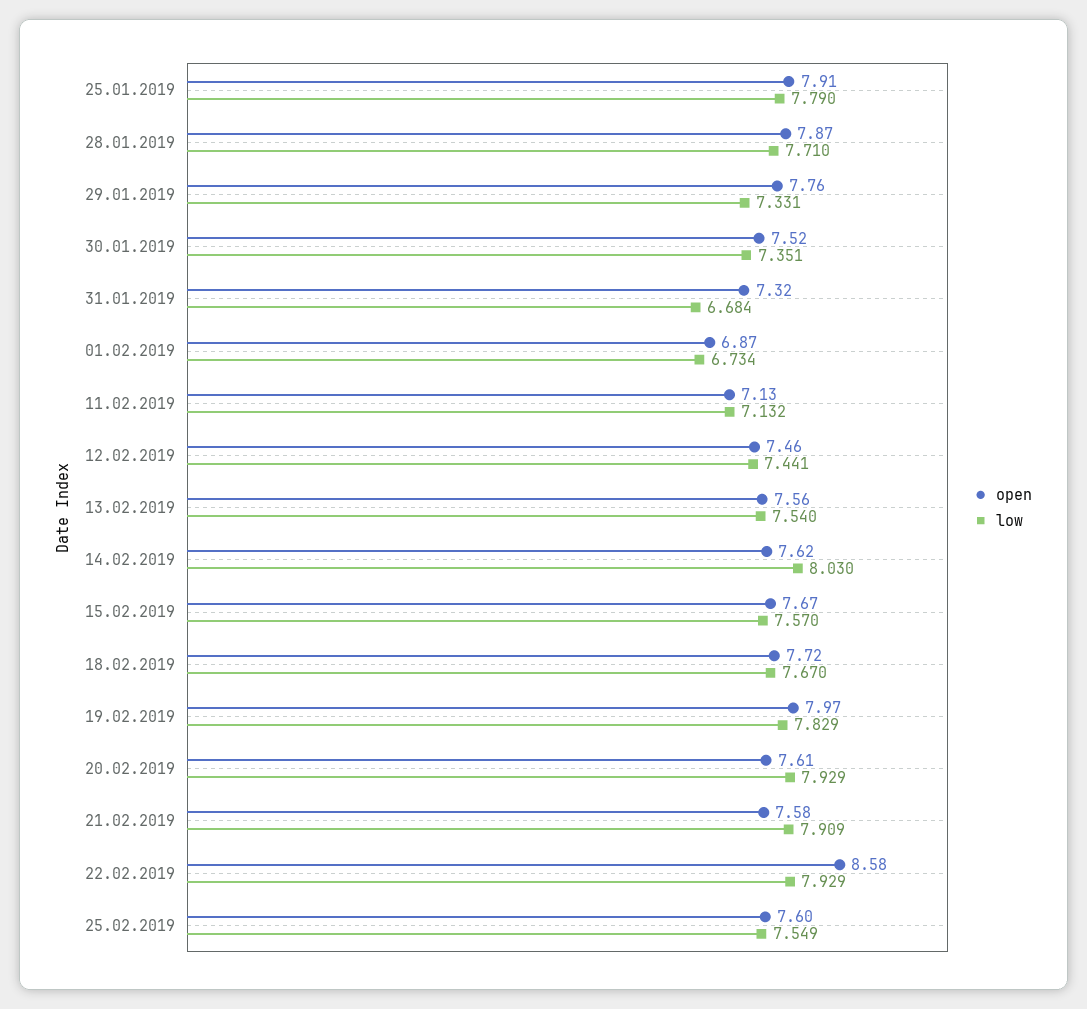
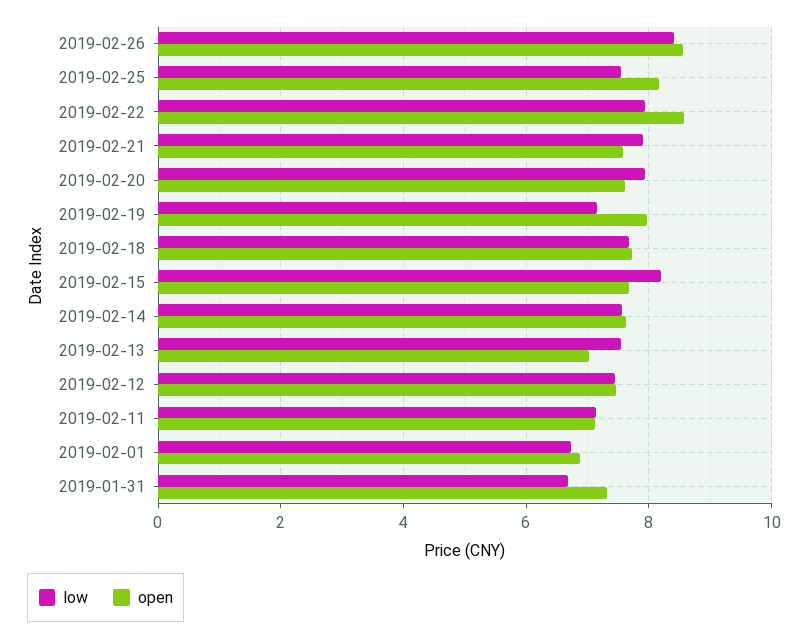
open, 25.01.2019: 7.91 -> none
low, 25.01.2019: 7.79 -> none
open, 28.01.2019: 7.87 -> none
low, 28.01.2019: 7.71 -> none
open, 29.01.2019: 7.76 -> none
low, 29.01.2019: 7.331 -> none
open, 30.01.2019: 7.52 -> none
low, 30.01.2019: 7.351 -> none
open, 13.02.2019: 7.56 -> 7
low, 14.02.2019: 8.03 -> 7.6
low, 15.02.2019: 7.57 -> 8.2
low, 19.02.2019: 7.829 -> 7.2
open, 25.02.2019: 7.6 -> 8.2
low, 2019-02-26: none -> 8.4
open, 2019-02-26: none -> 8.6

